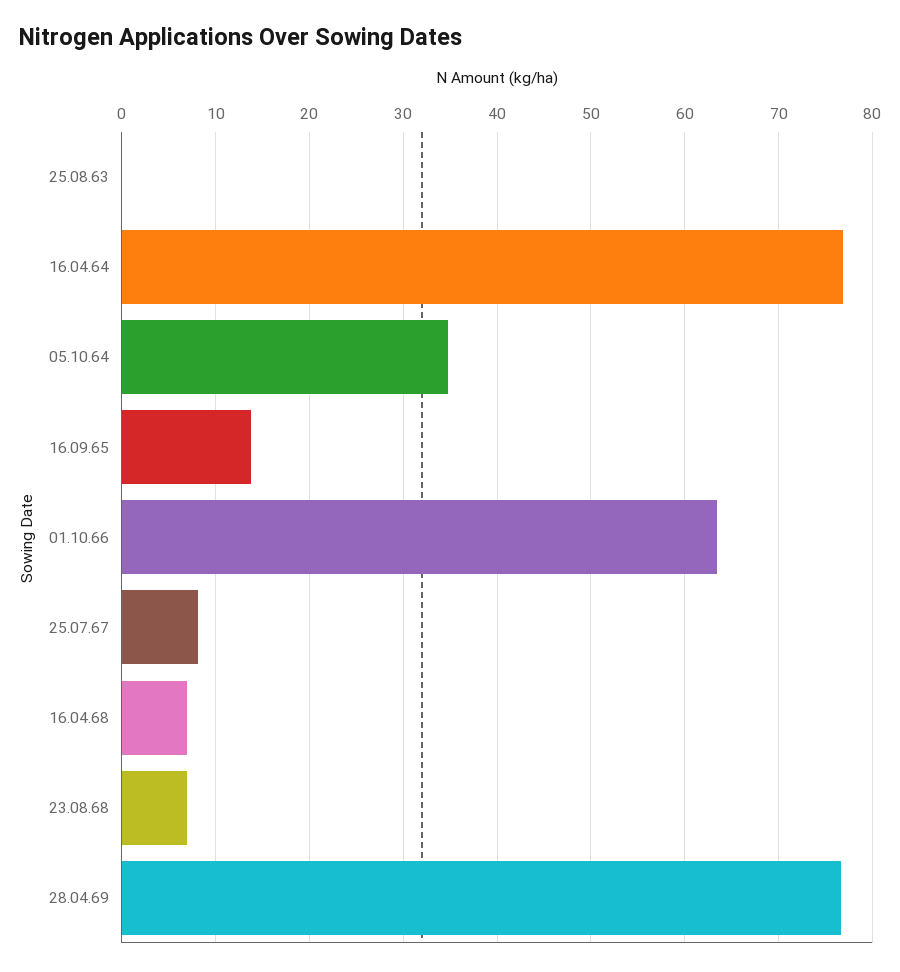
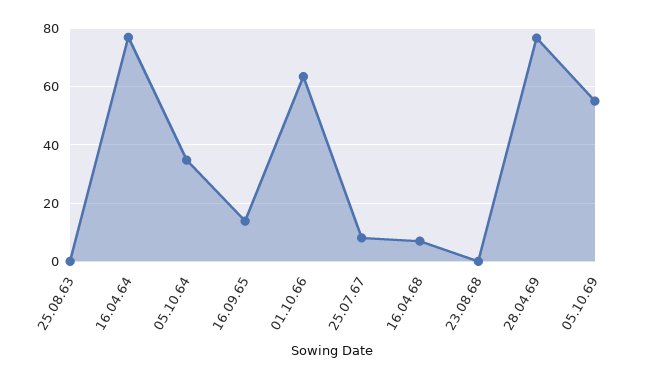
23.08.68: 7 -> 0
05.10.69: none -> 55

